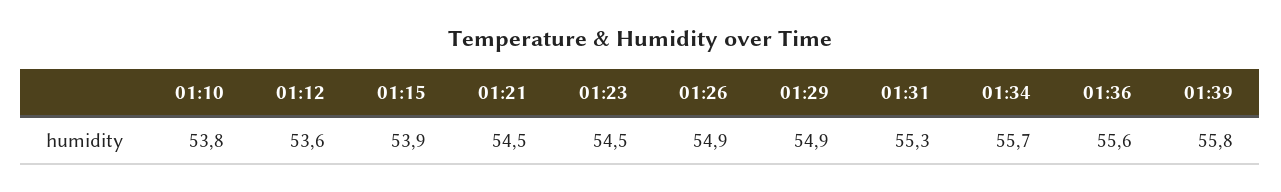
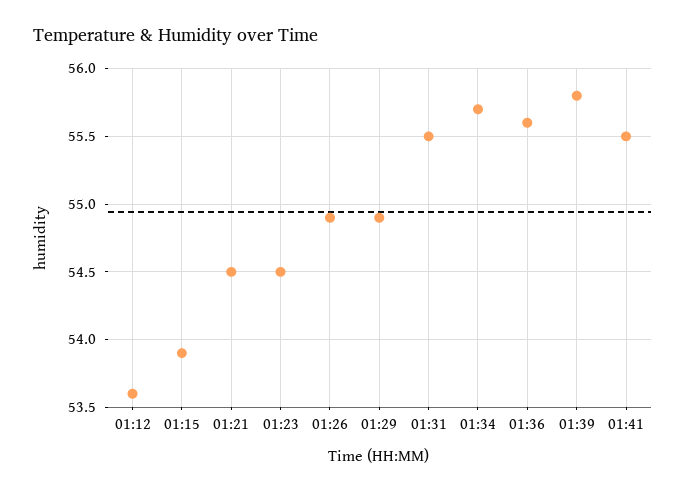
01:10: 53.8 -> none
01:31: 55.3 -> 55.5
01:41: none -> 55.5

